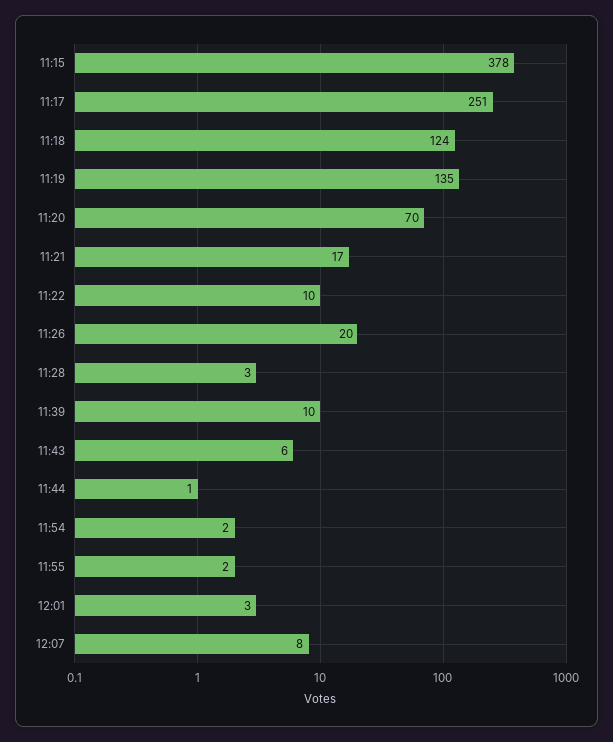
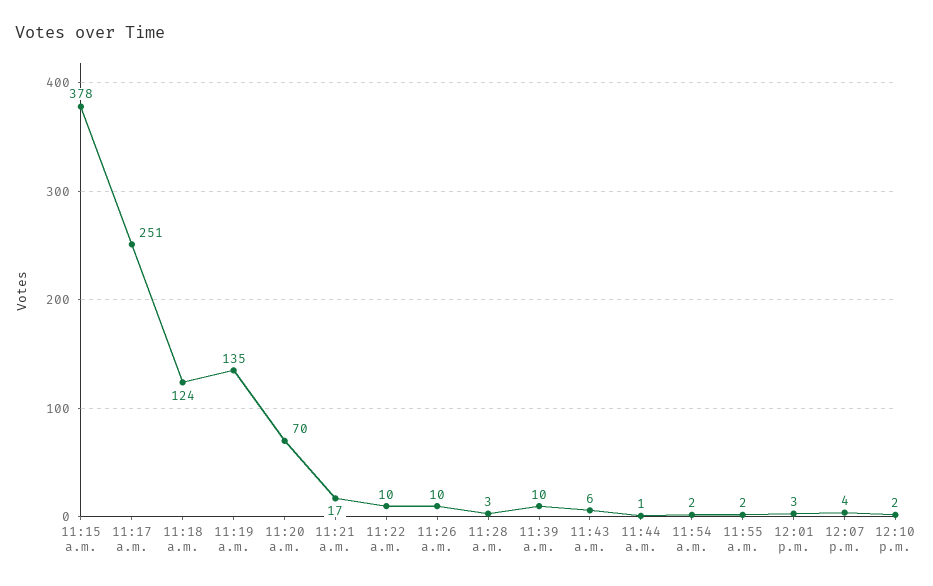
11:26: 20 -> 10
12:07: 8 -> 4
12:10 p.m.: none -> 2

